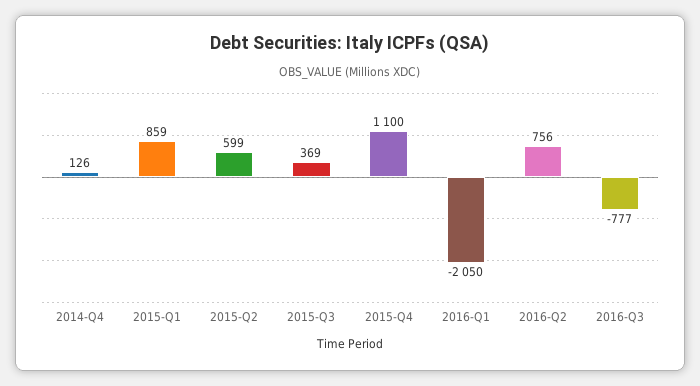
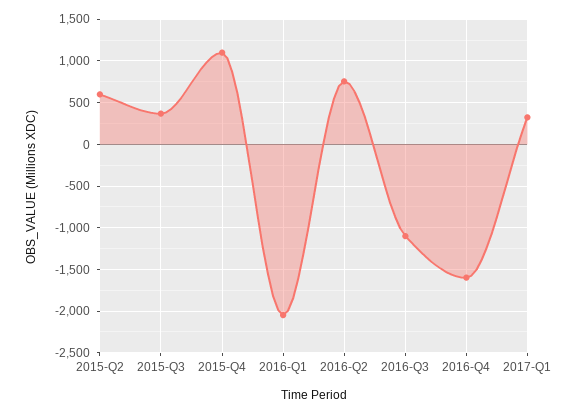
2014-Q4: 126 -> none
2015-Q1: 859 -> none
2016-Q3: -777 -> -1100
2016-Q4: none -> -1600
2017-Q1: none -> 300

